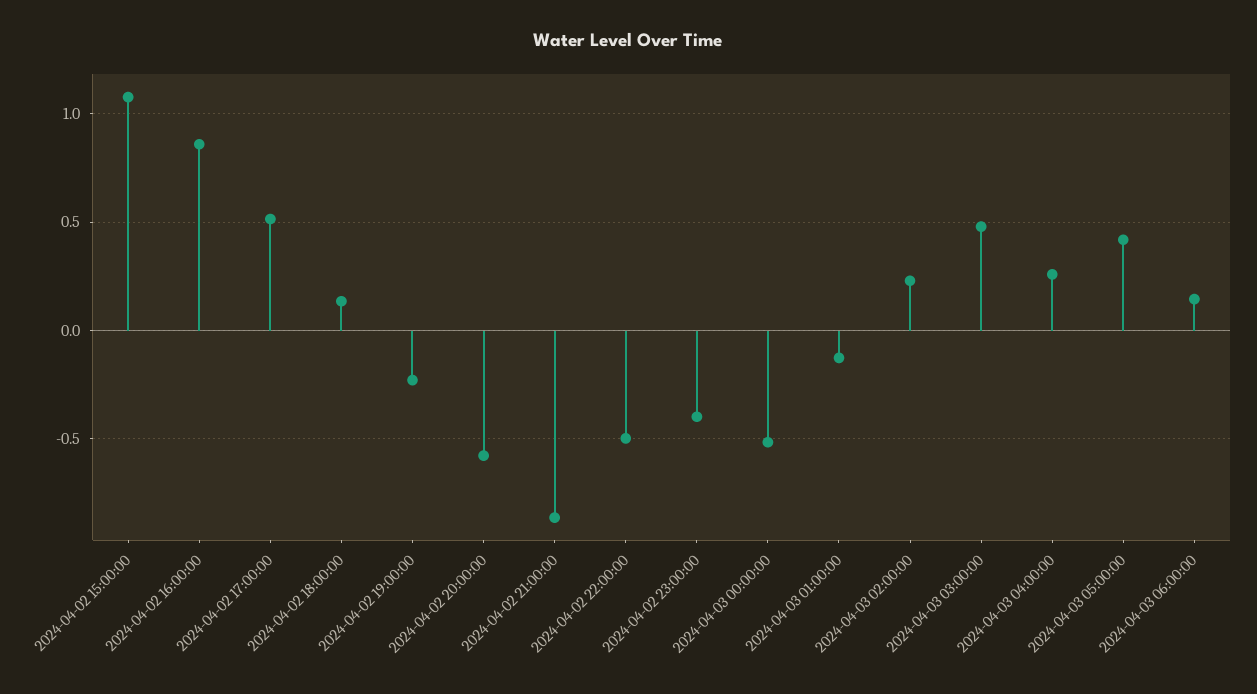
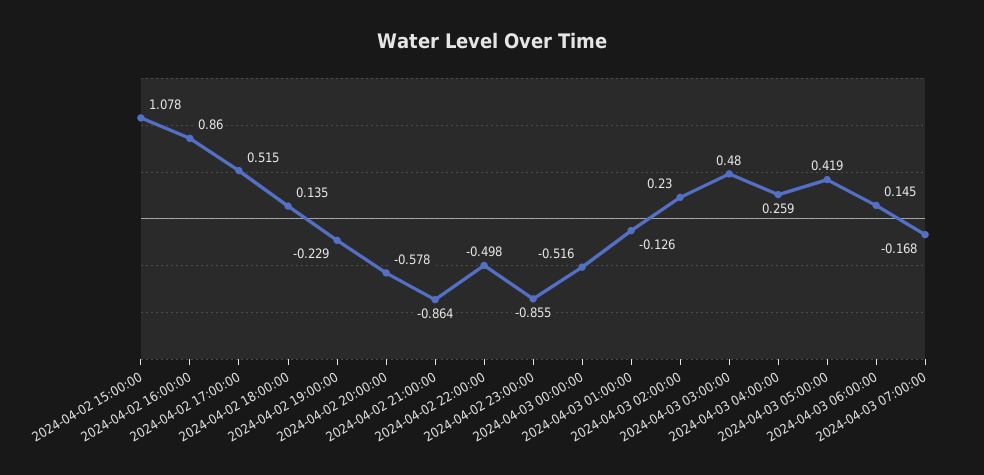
2024-04-02 23:00:00: -0.4 -> -0.855
2024-04-03 07:00:00: none -> -0.168

